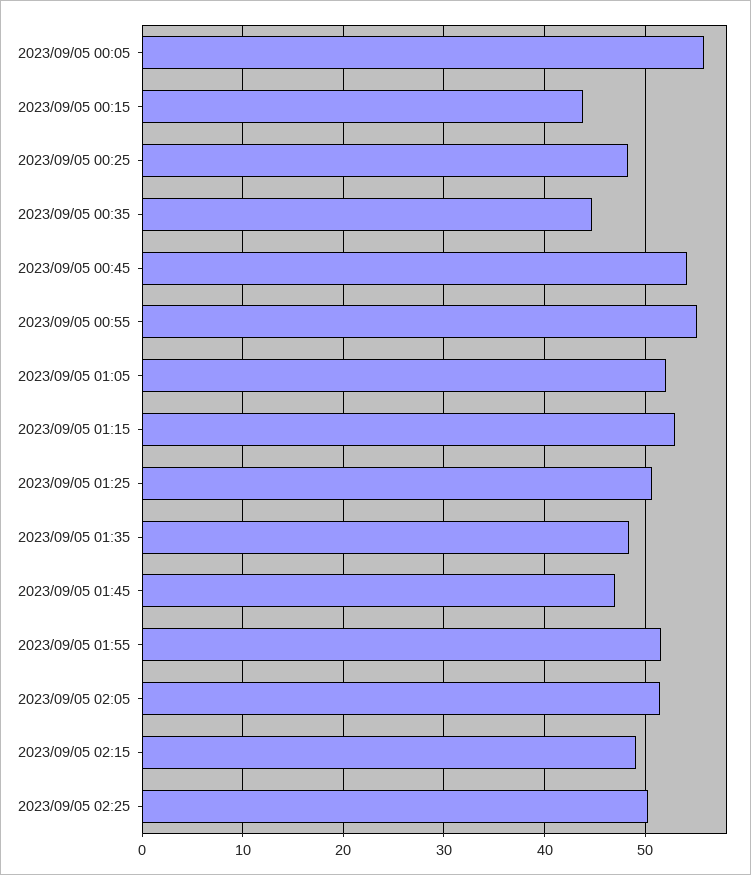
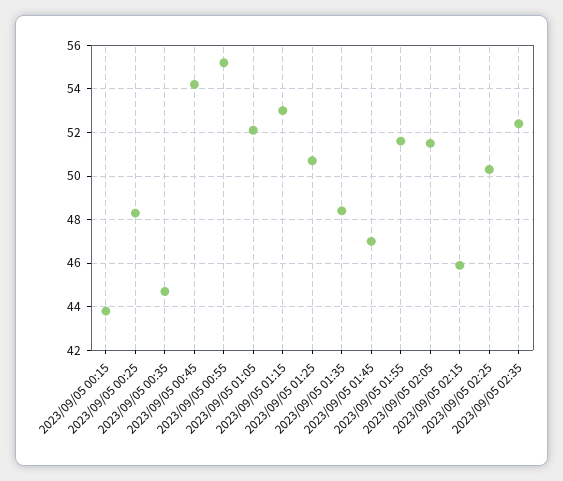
2023/09/05 00:05: 56 -> none
2023/09/05 02:15: 49 -> 46
2023/09/05 02:35: none -> 52.5

